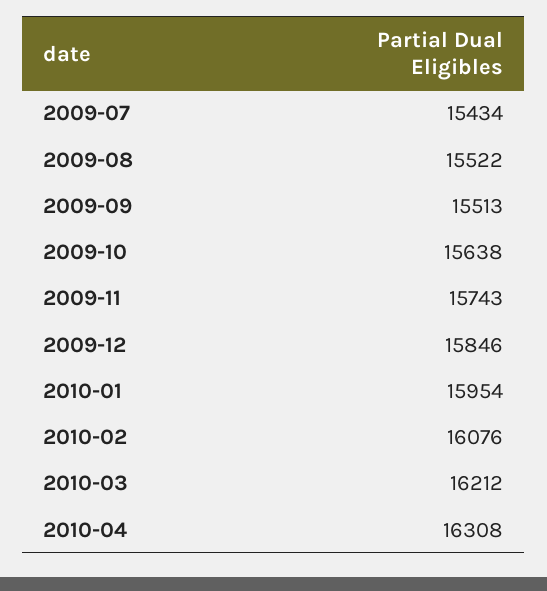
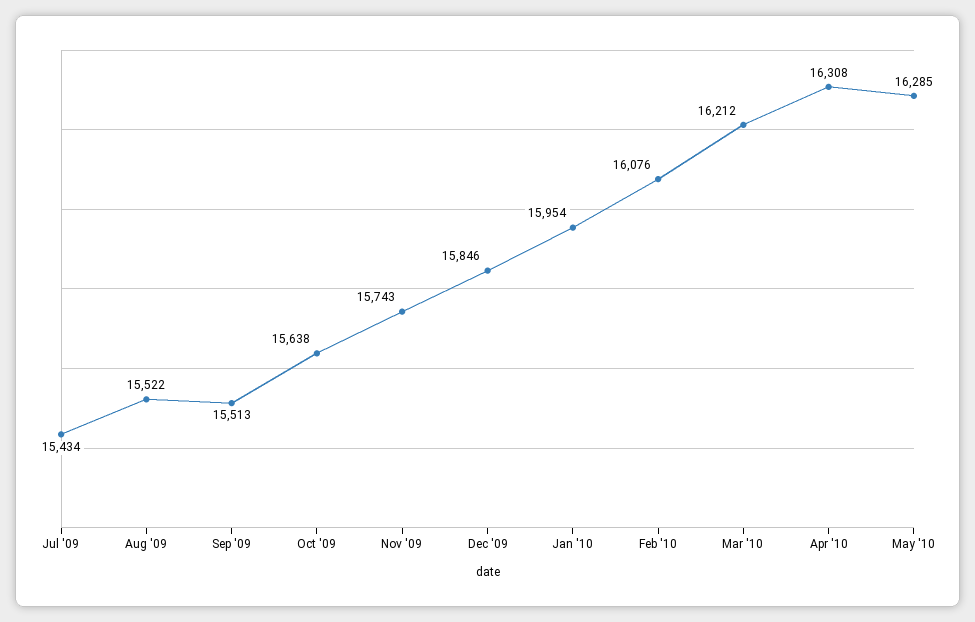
May '10: none -> 16285

